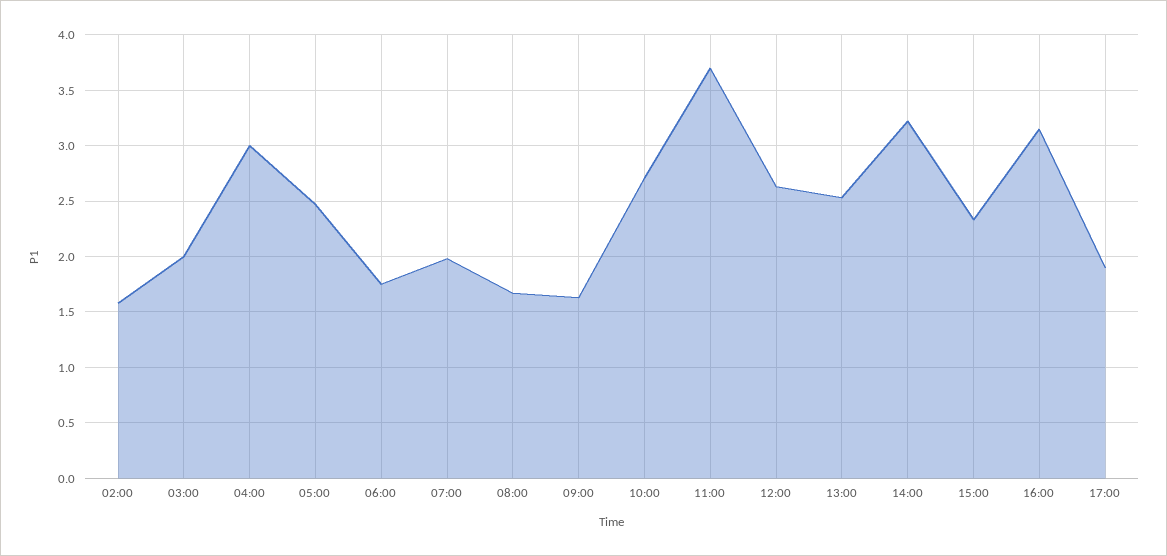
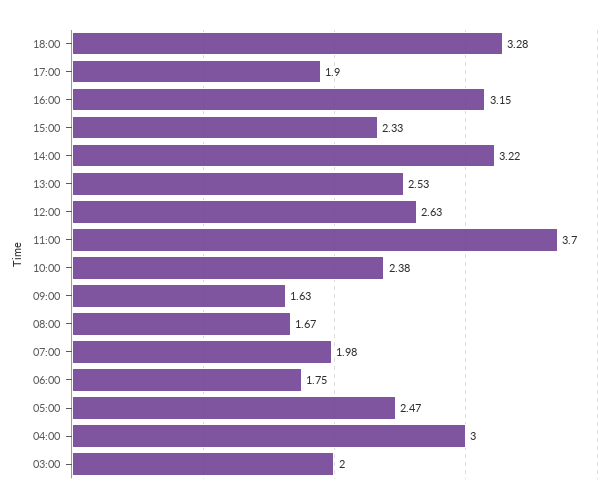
02:00: 1.6 -> none
10:00: 2.7 -> 2.38
18:00: none -> 3.28

